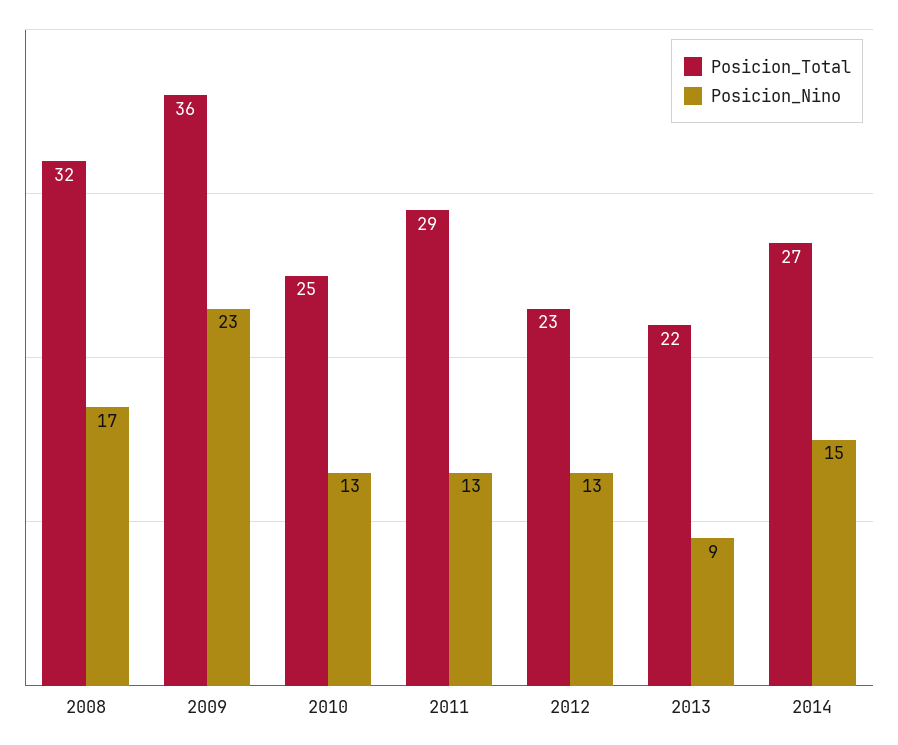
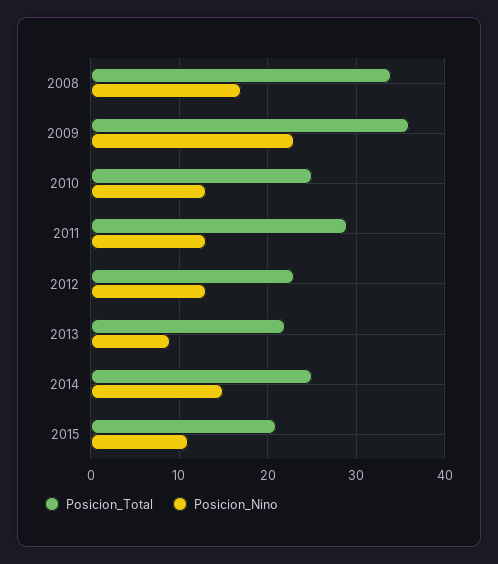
Posicion_Total, 2008: 32 -> 34
Posicion_Total, 2014: 27 -> 25
Posicion_Total, 2015: none -> 21
Posicion_Nino, 2015: none -> 11

